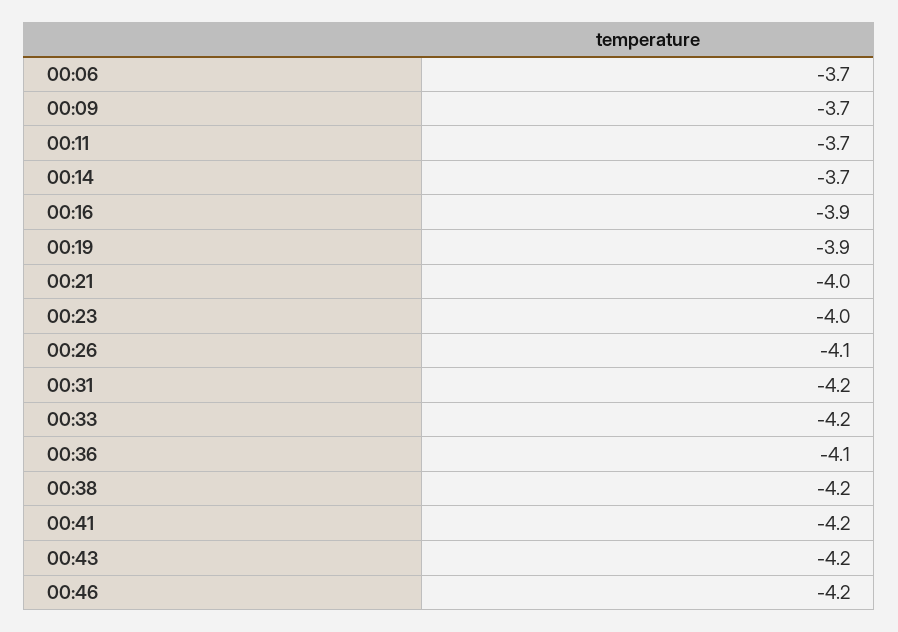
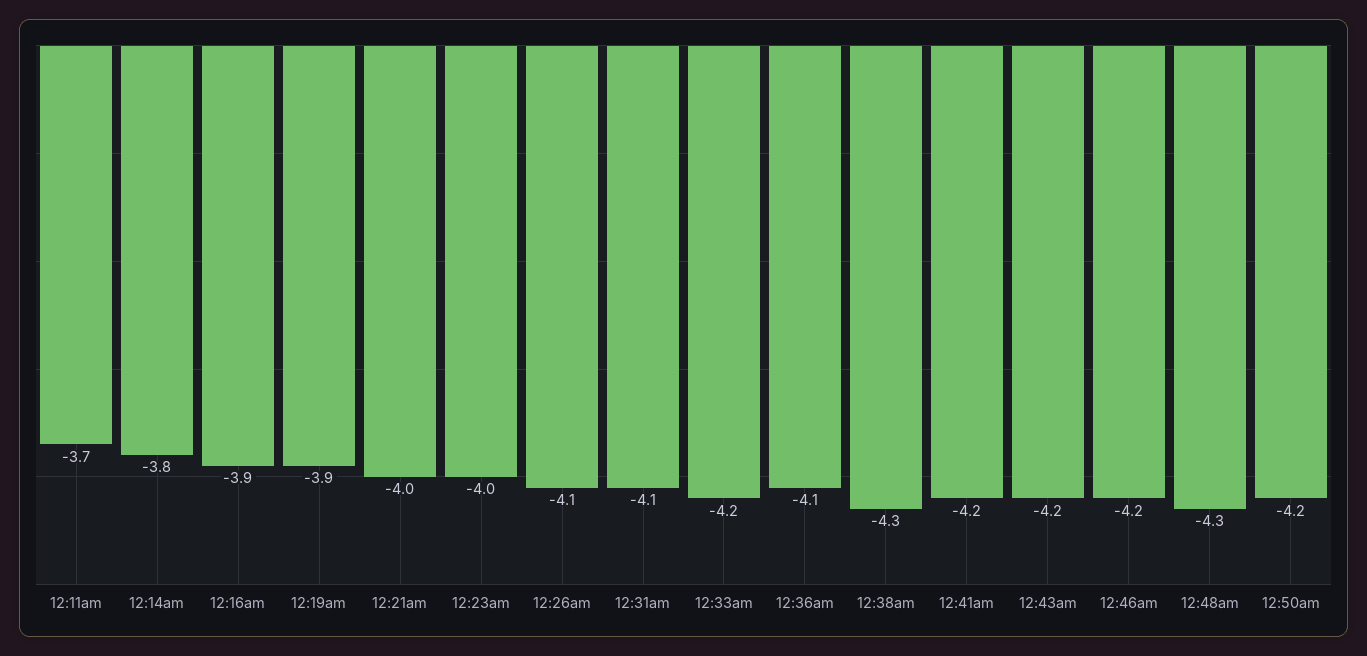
00:06: -3.7 -> none
00:09: -3.7 -> none
00:14: -3.7 -> -3.8
00:31: -4.2 -> -4.1
00:38: -4.2 -> -4.3
12:48am: none -> -4.3
12:50am: none -> -4.2

